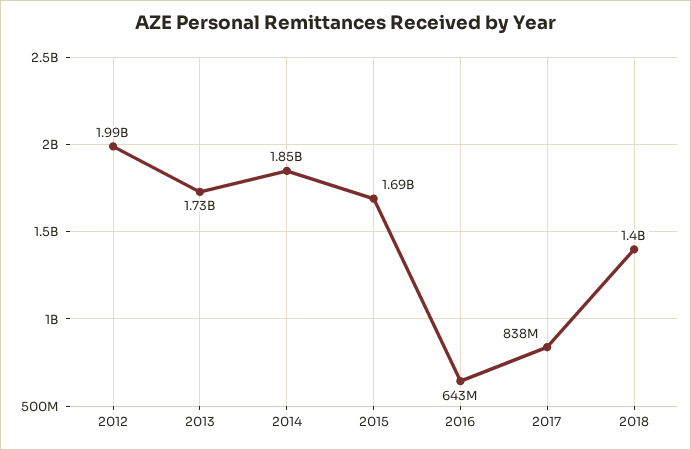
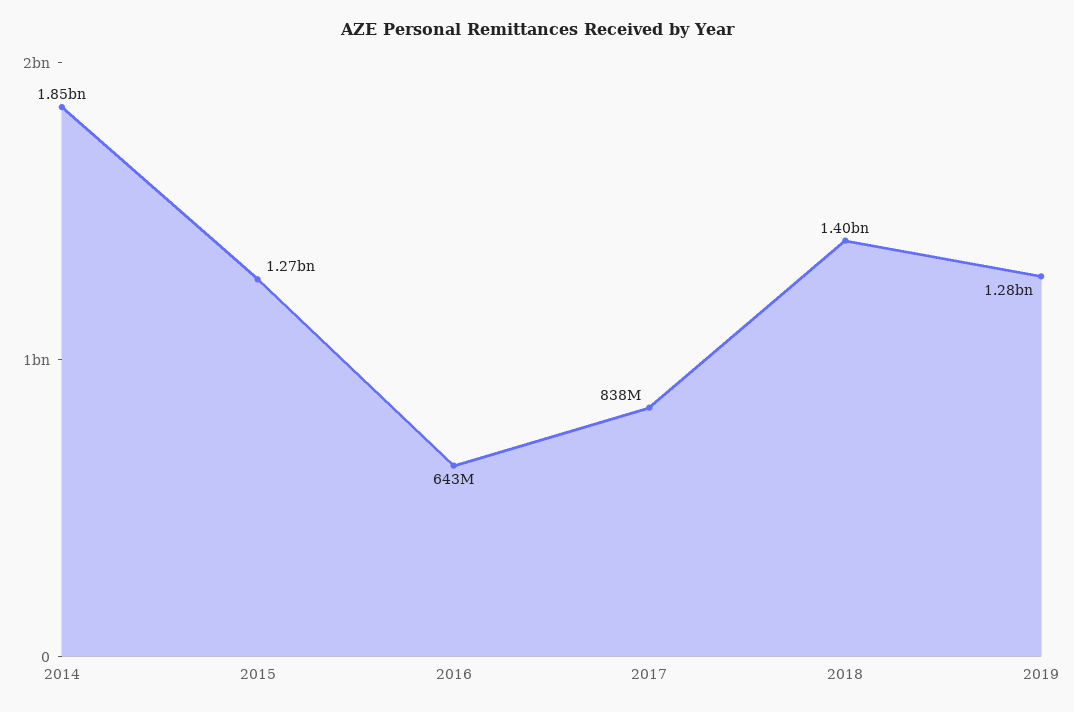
2012: 1990000000 -> none
2013: 1730000000 -> none
2015: 1690000000 -> 1270000000
2019: none -> 1280000000

